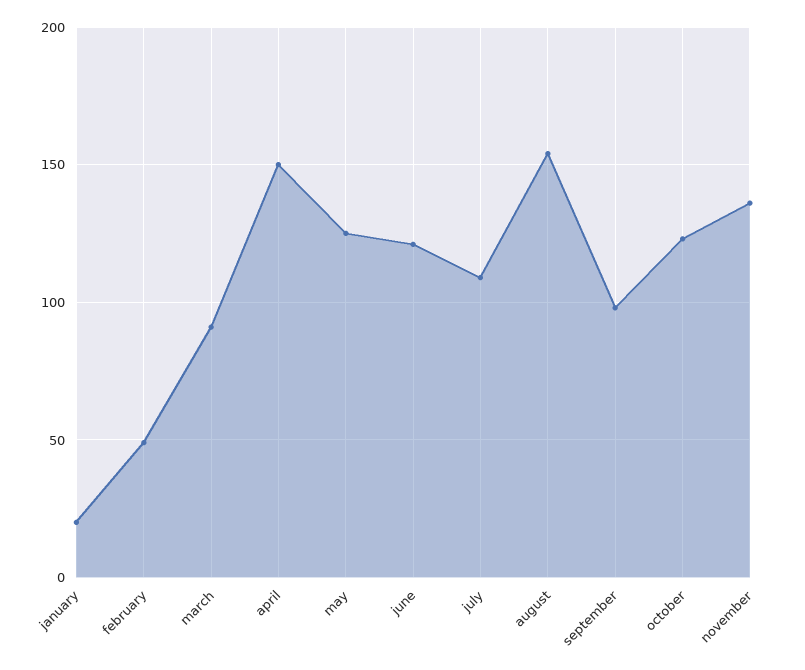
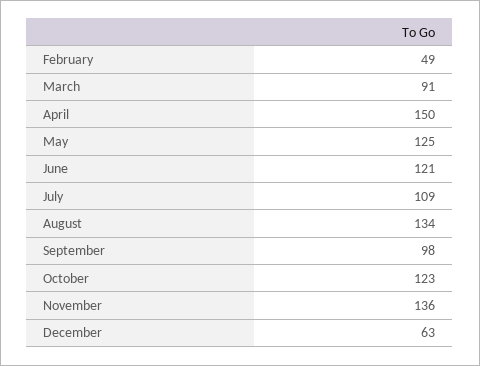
january: 20 -> none
august: 155 -> 134
December: none -> 63

